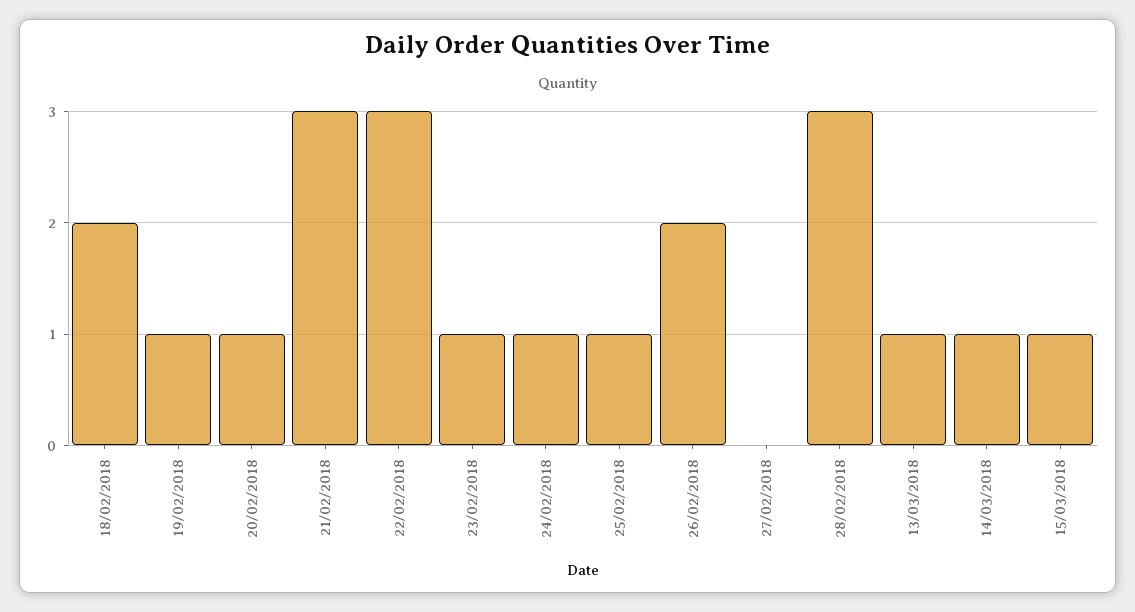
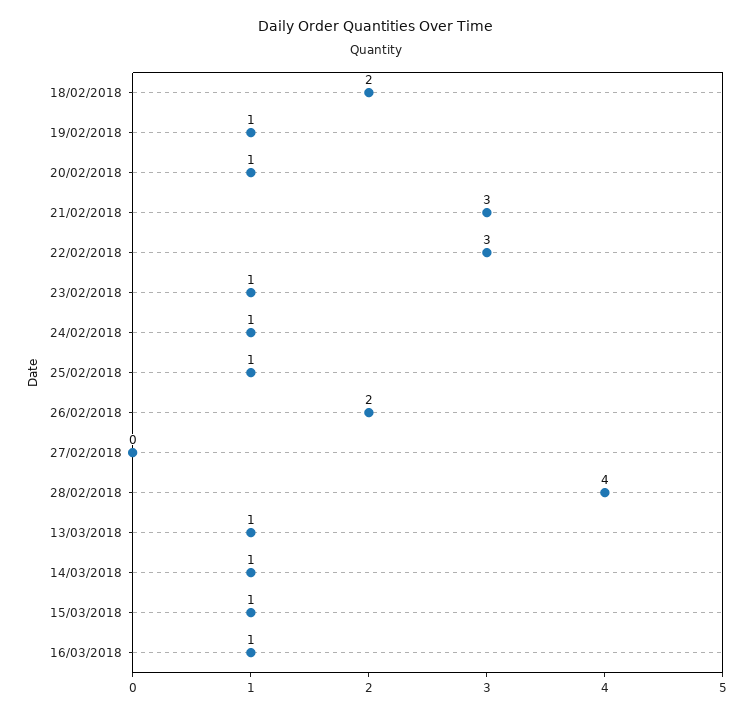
28/02/2018: 3 -> 4
16/03/2018: none -> 1

